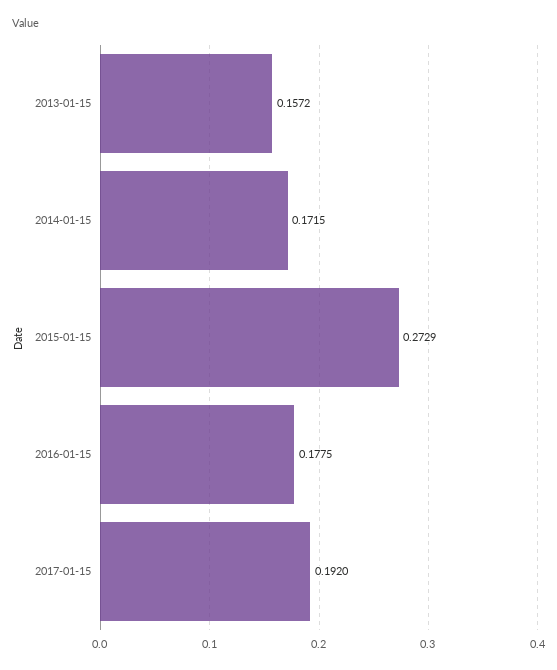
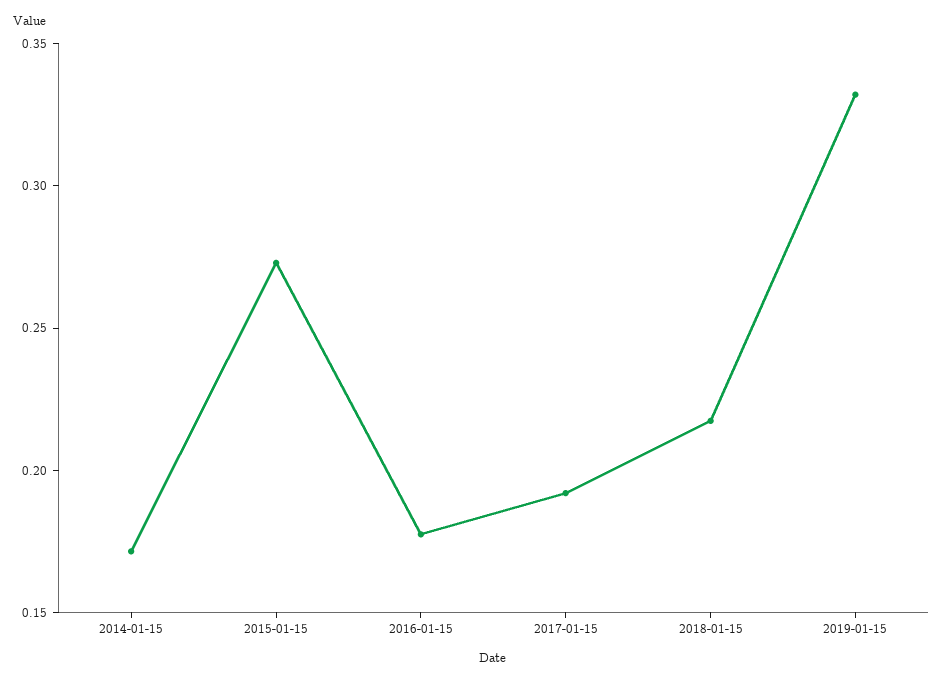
2013-01-15: 0.1572 -> none
2018-01-15: none -> 0.22
2019-01-15: none -> 0.33

